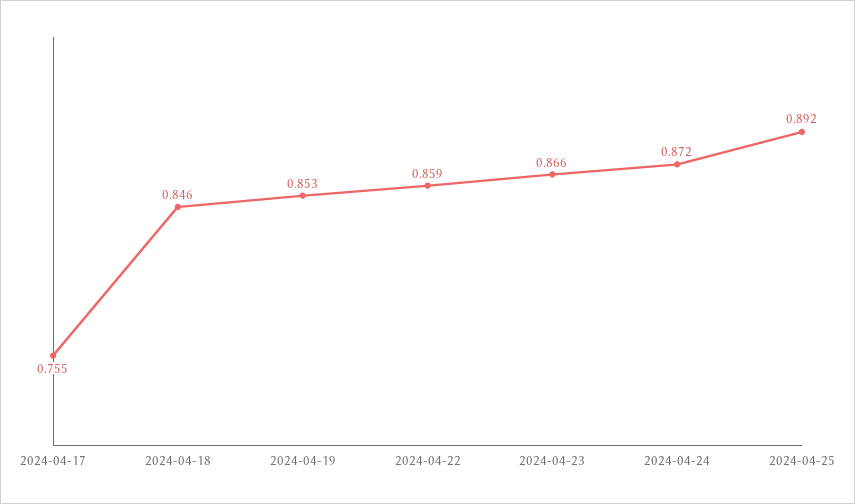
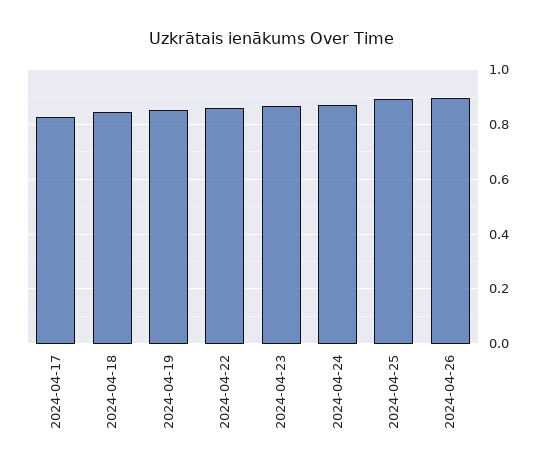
2024-04-17: 0.755 -> 0.825
2024-04-26: none -> 0.9

